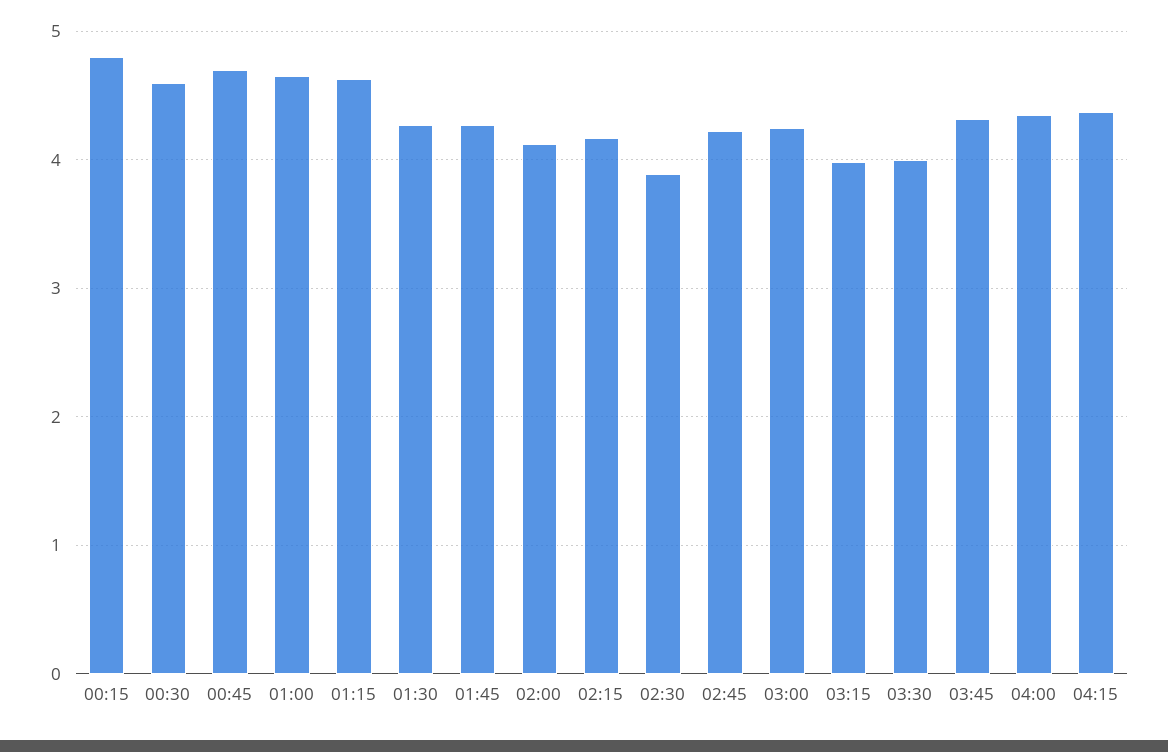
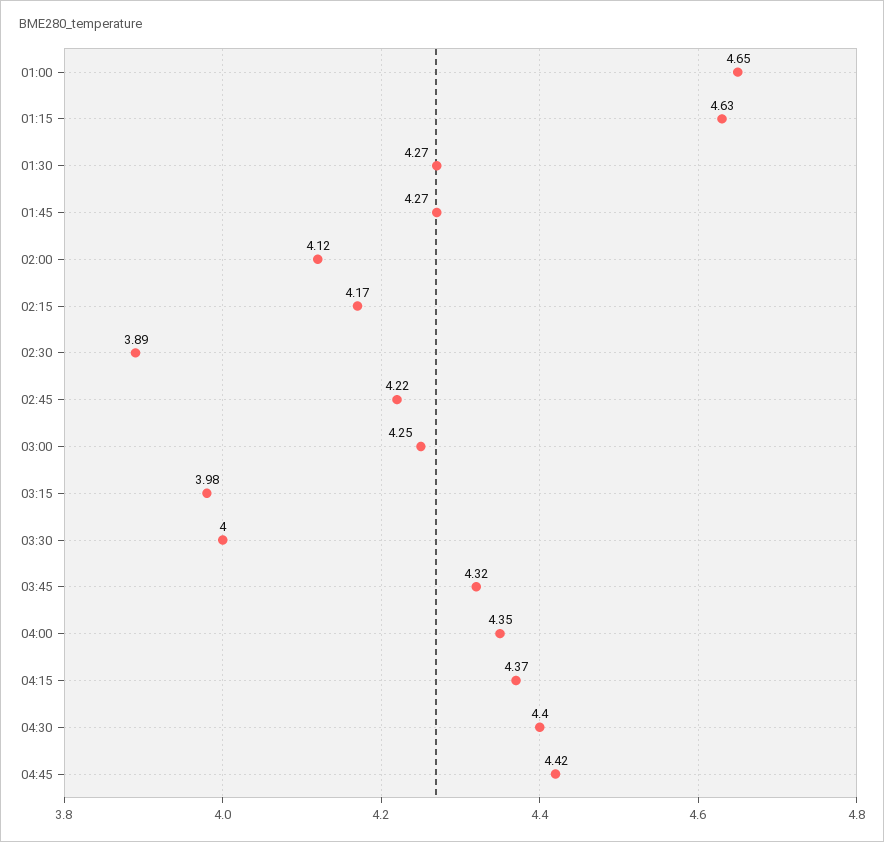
00:15: 4.8 -> none
00:30: 4.6 -> none
00:45: 4.7 -> none
04:30: none -> 4.4
04:45: none -> 4.42

